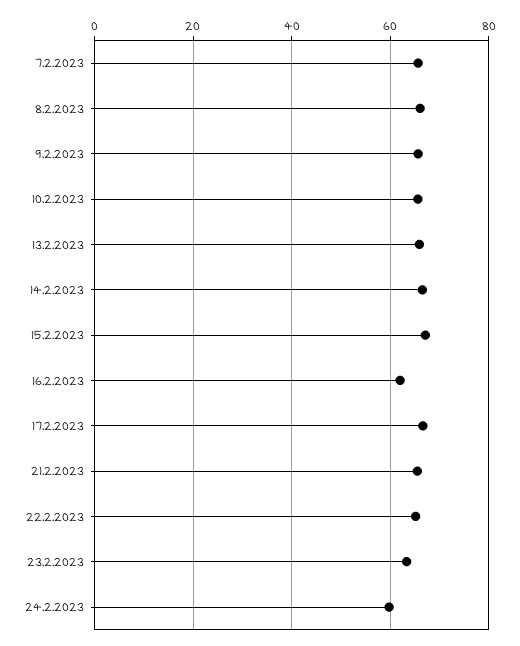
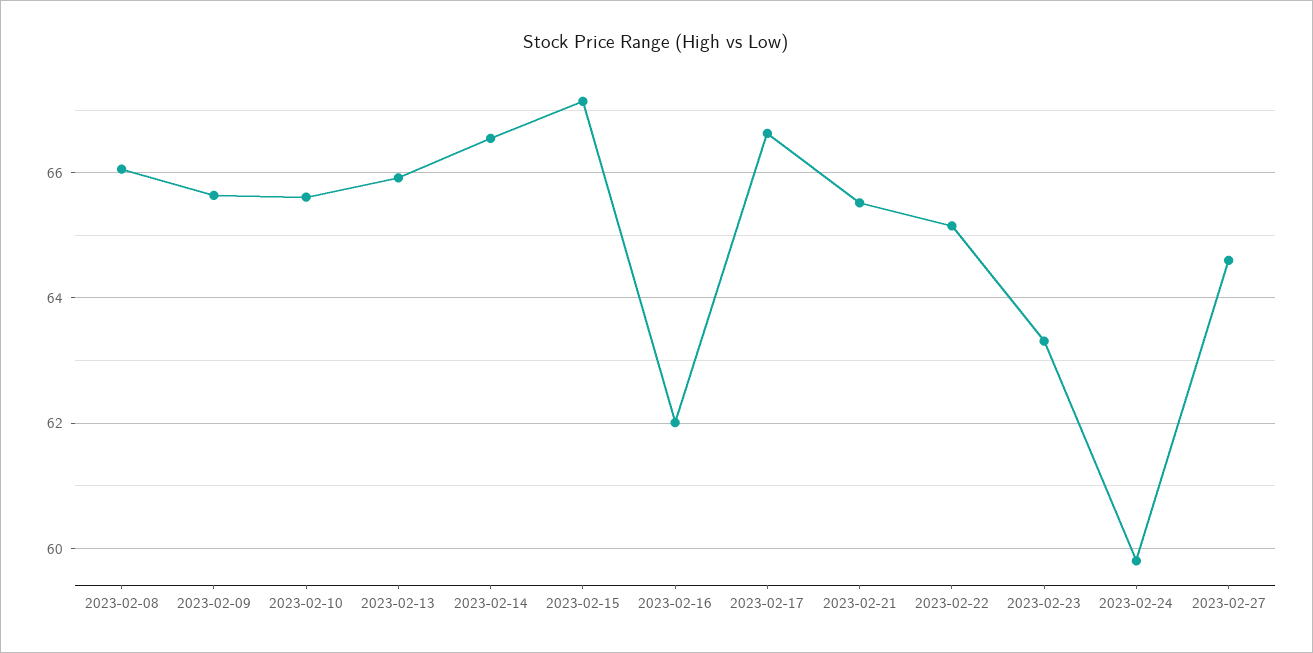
7.2.2023: 66 -> none
2023-02-27: none -> 64.6

